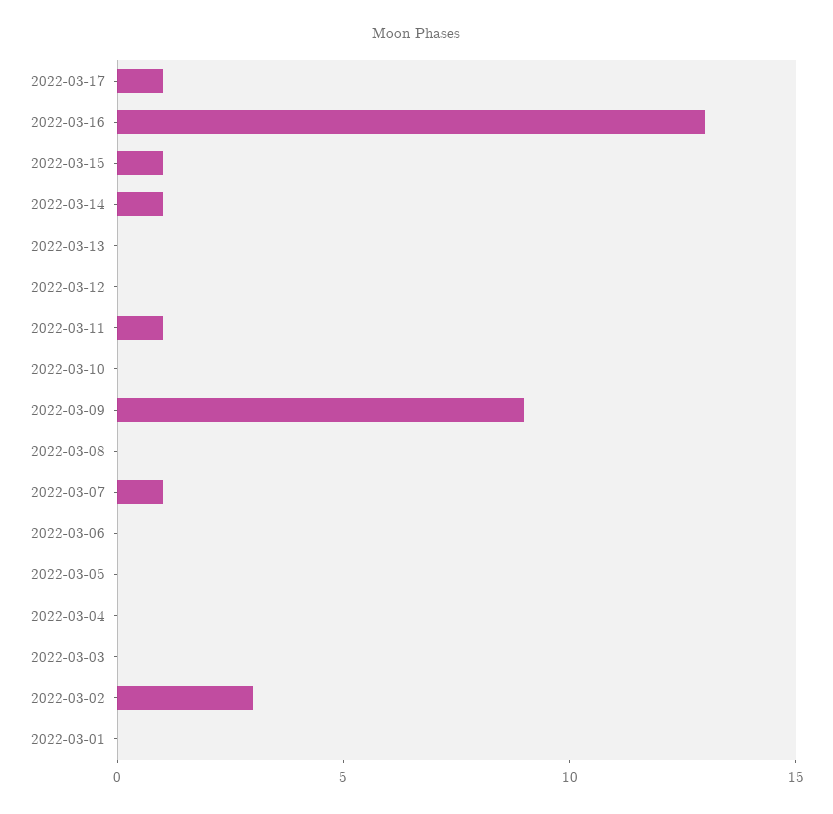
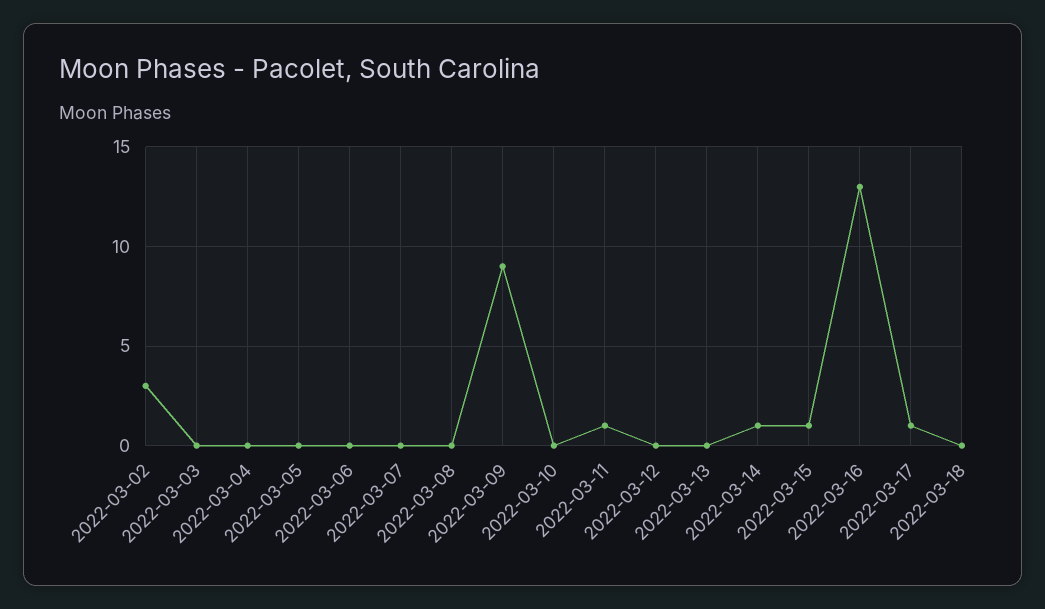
2022-03-07: 1 -> 0
2022-03-01: 0 -> none
2022-03-18: none -> 0

